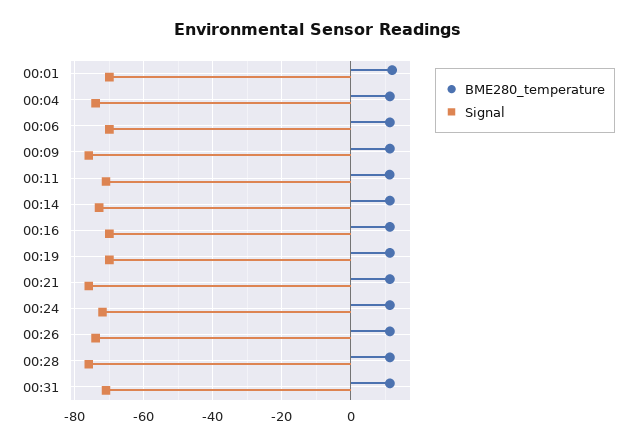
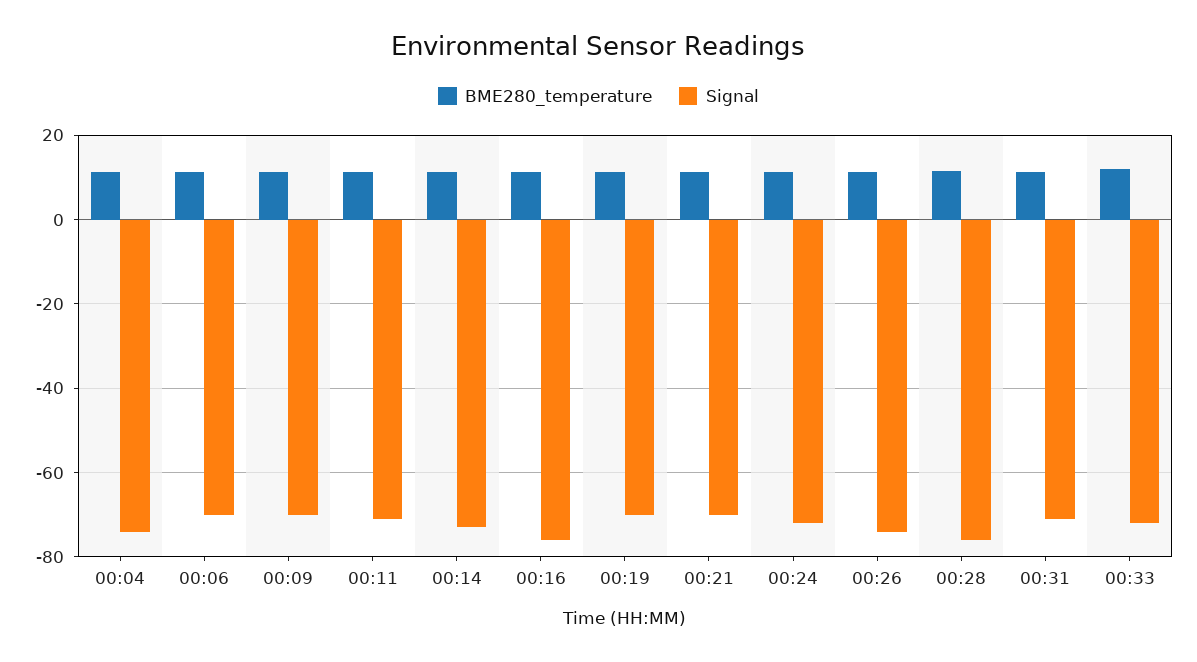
BME280_temperature, 00:01: 12 -> none
Signal, 00:01: -70 -> none
Signal, 00:09: -76 -> -70
Signal, 00:16: -70 -> -76
Signal, 00:21: -76 -> -70
BME280_temperature, 00:33: none -> 12
Signal, 00:33: none -> -72

